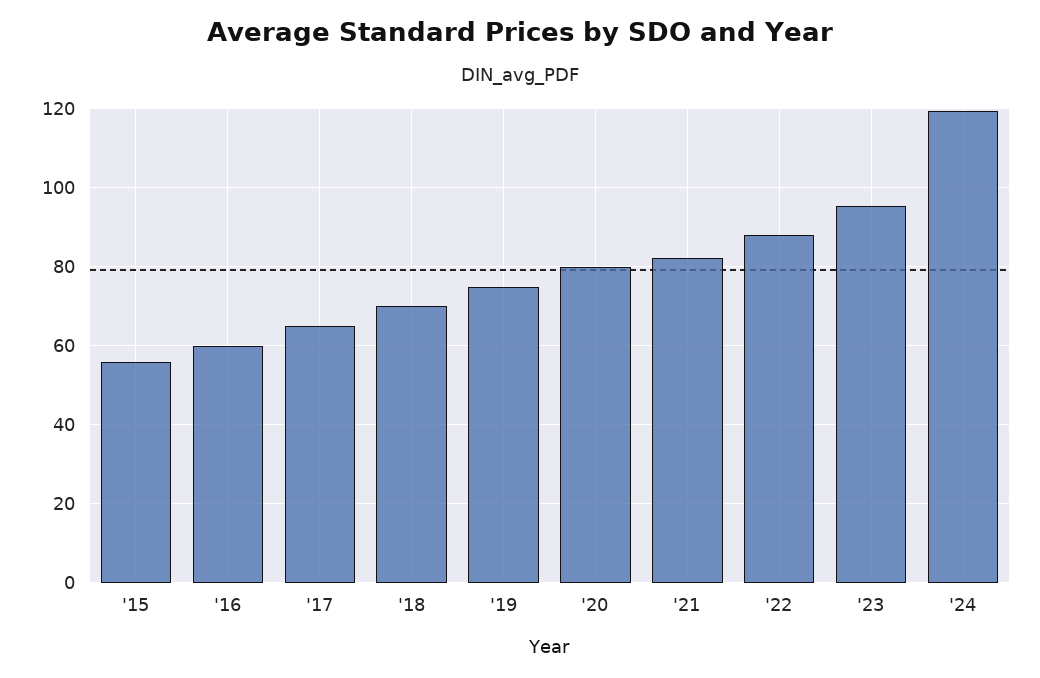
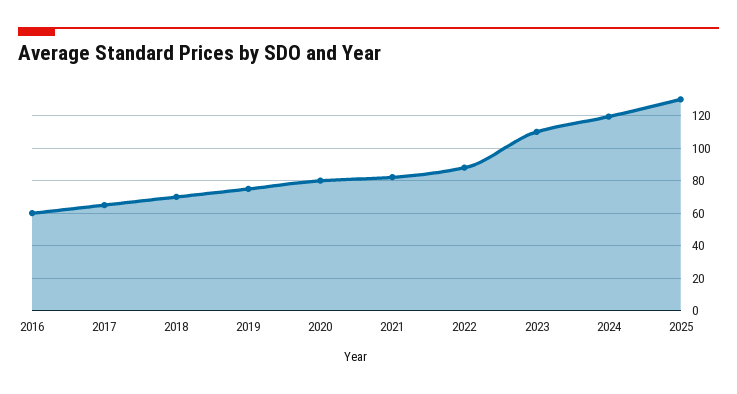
'15: 56 -> none
'23: 96 -> 110
2025: none -> 130

